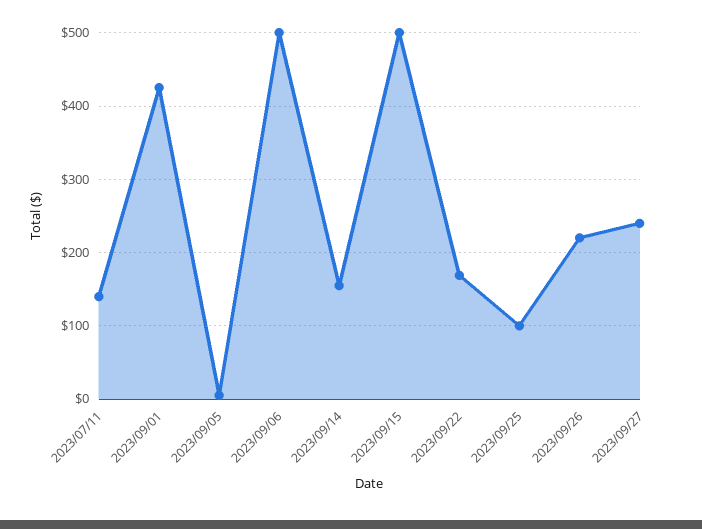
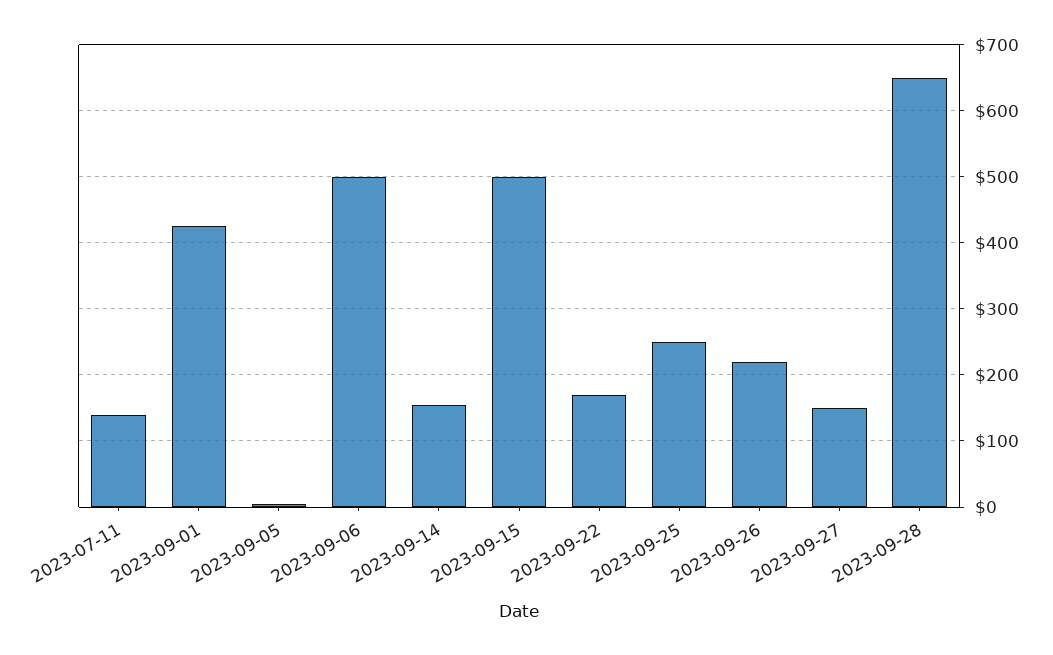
2023/09/25: 100 -> 250
2023/09/27: 240 -> 150
2023-09-28: none -> 650

